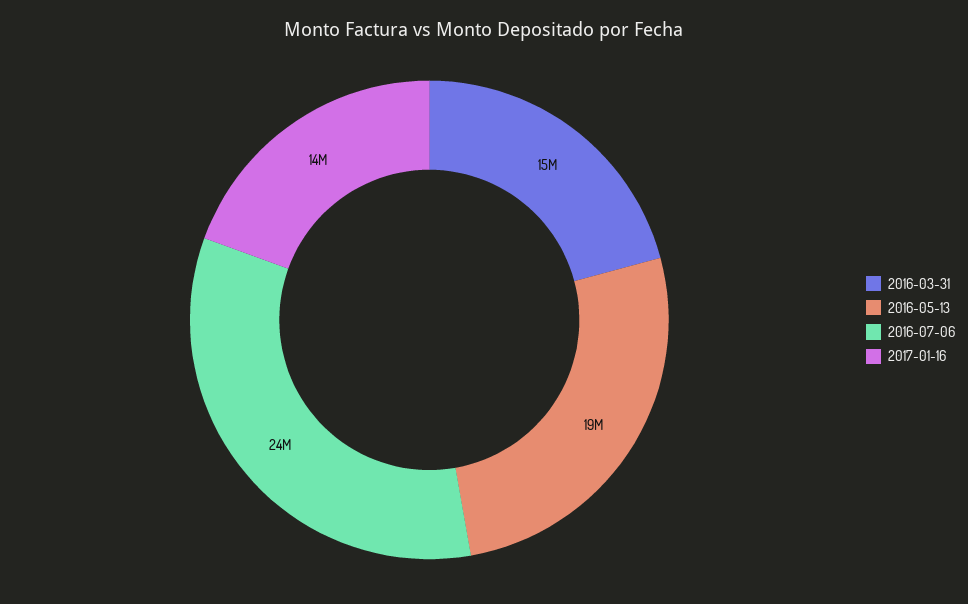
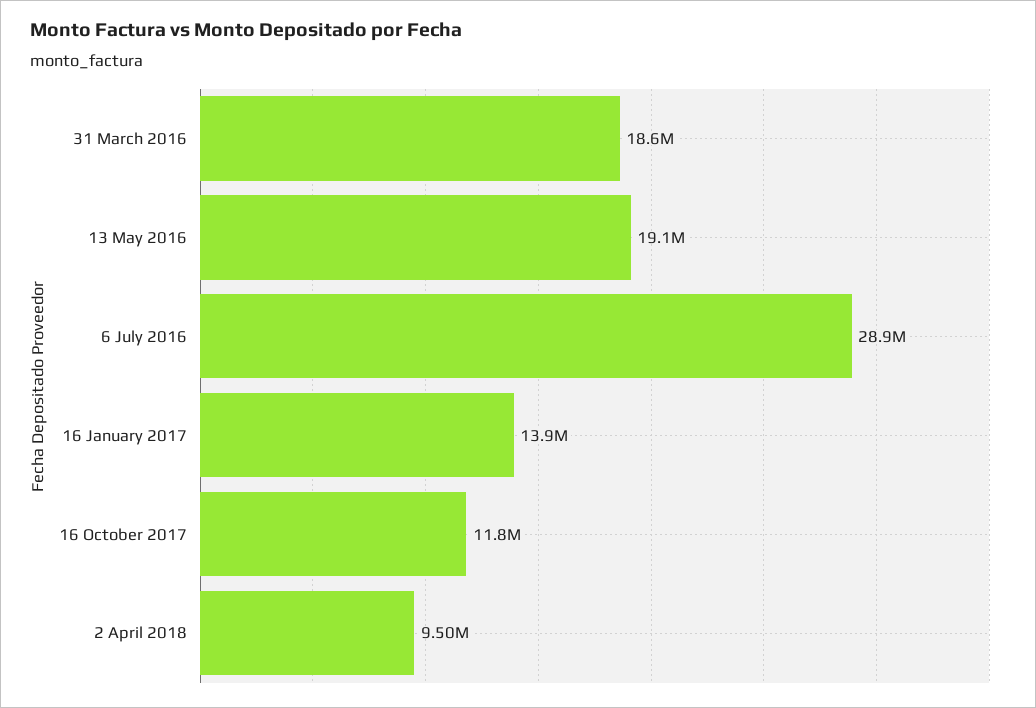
2016-03-31: 15000000 -> 18600000
2016-07-06: 24000000 -> 28900000
16 October 2017: none -> 11800000
2 April 2018: none -> 9500000

